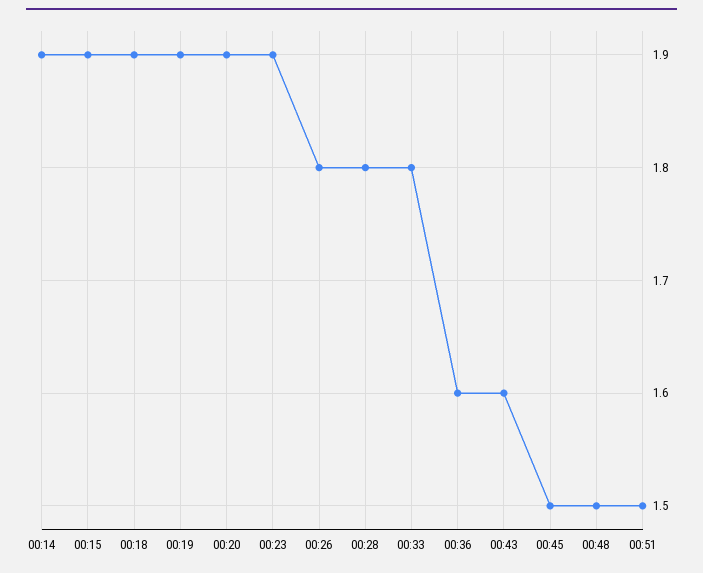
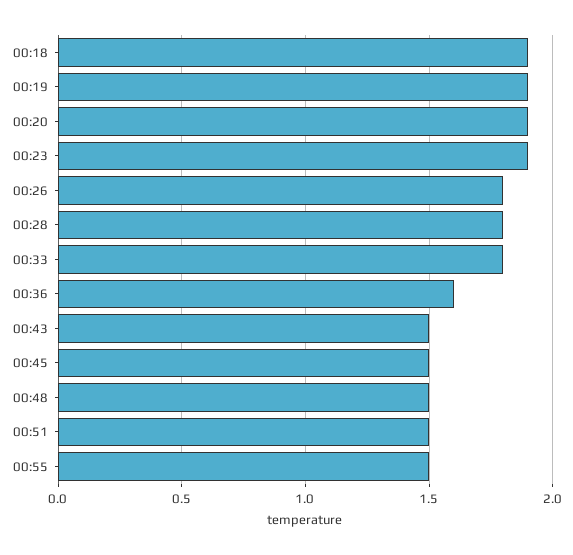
00:14: 1.9 -> none
00:15: 1.9 -> none
00:43: 1.6 -> 1.5
00:55: none -> 1.5

